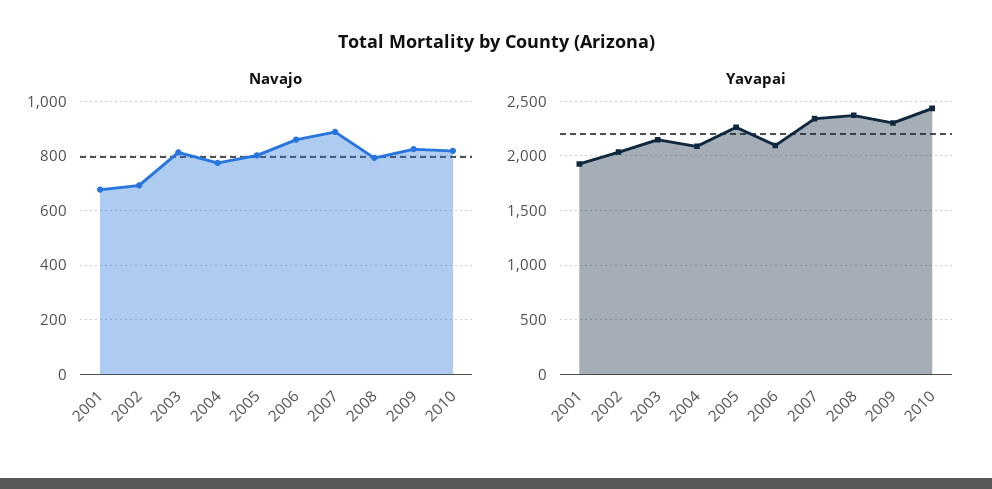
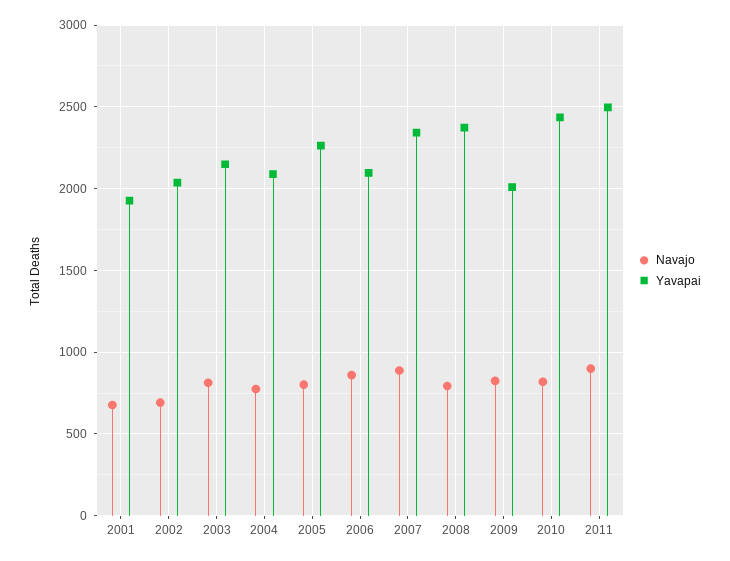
Yavapai, 2009: 2300 -> 2000
Navajo, 2011: none -> 900
Yavapai, 2011: none -> 2500

